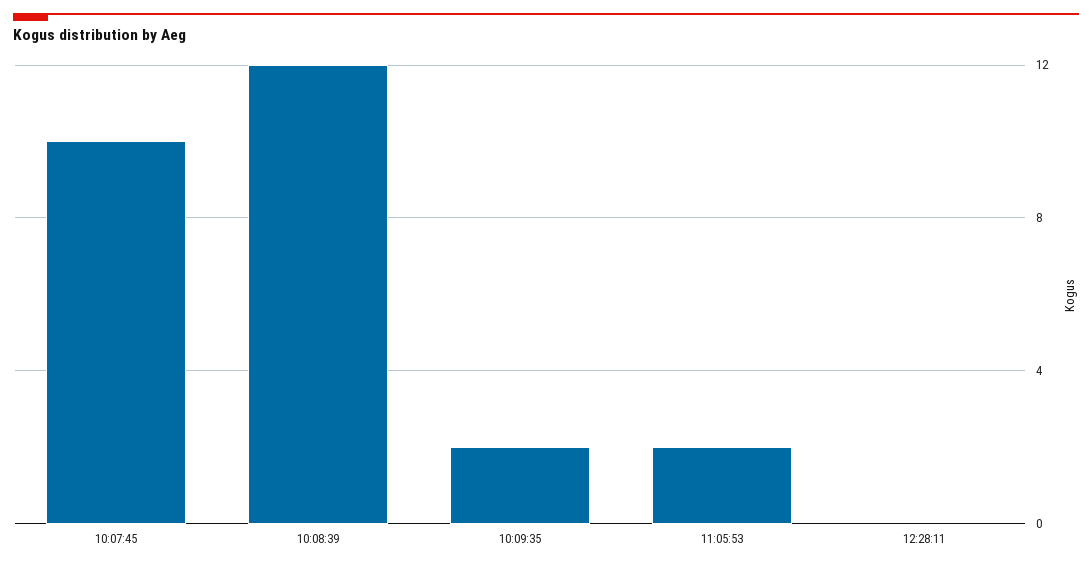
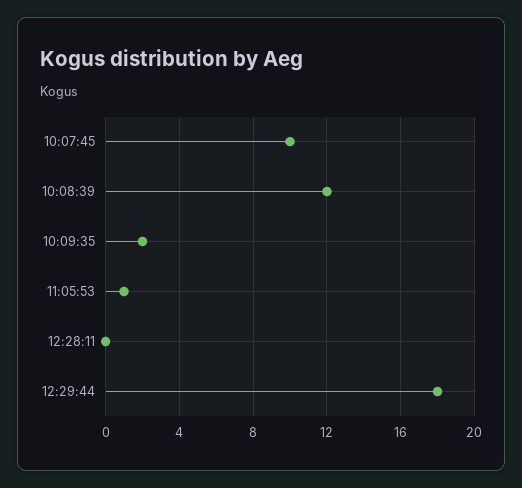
11:05:53: 2 -> 1
12:29:44: none -> 18

